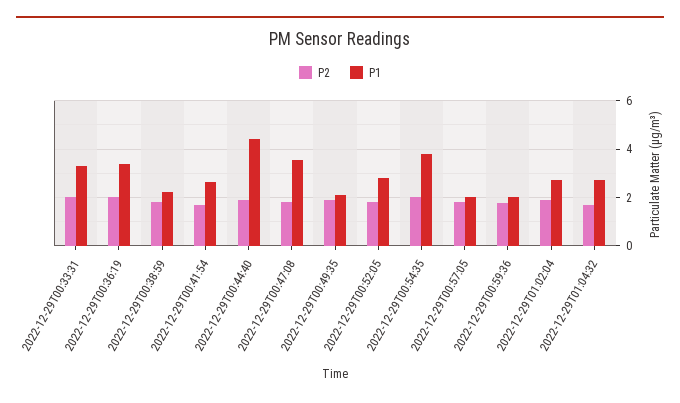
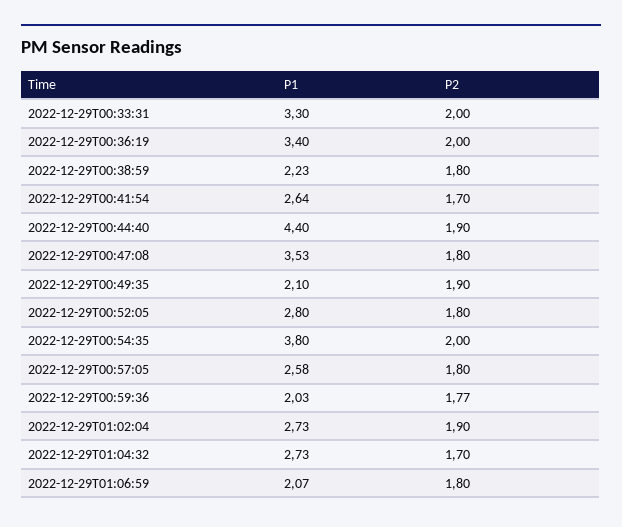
P1, 2022-12-29T00:57:05: 2 -> 2.58
P1, 2022-12-29T01:06:59: none -> 2.07
P2, 2022-12-29T01:06:59: none -> 1.8

